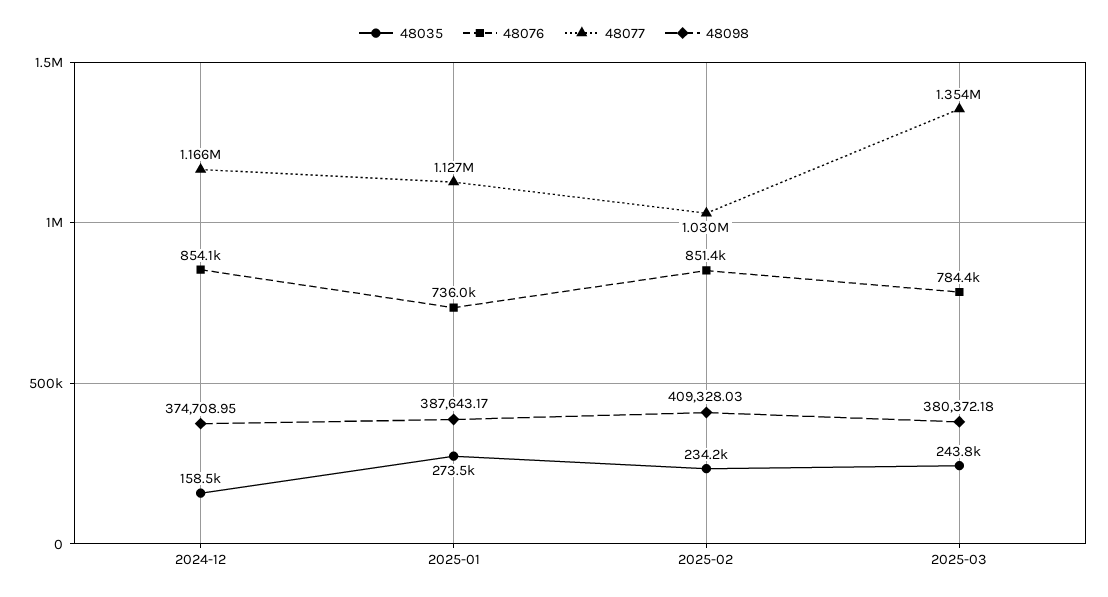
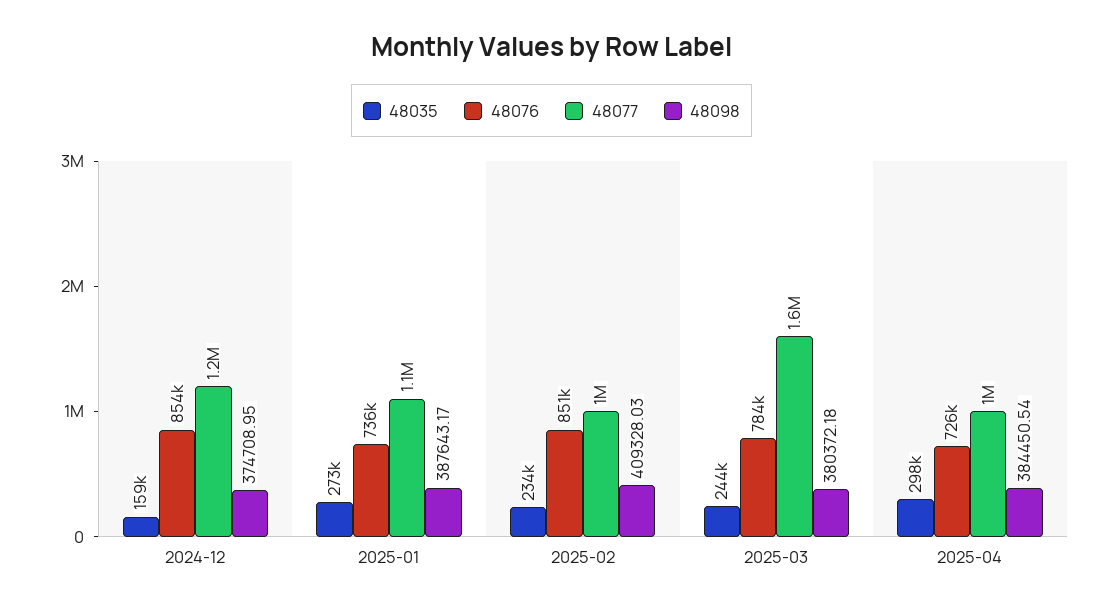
48077, 2025-03: 1354000 -> 1600000
48035, 2025-04: none -> 298000
48076, 2025-04: none -> 726000
48077, 2025-04: none -> 1000000
48098, 2025-04: none -> 384450.54

